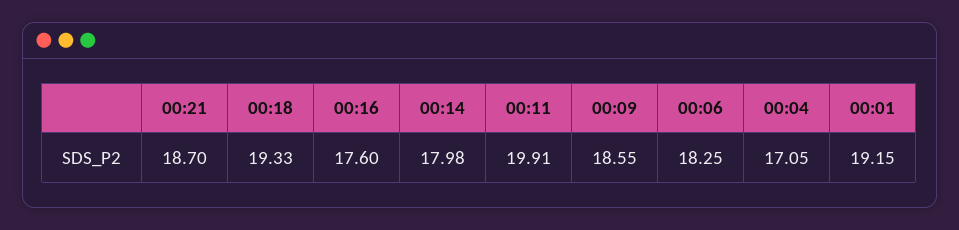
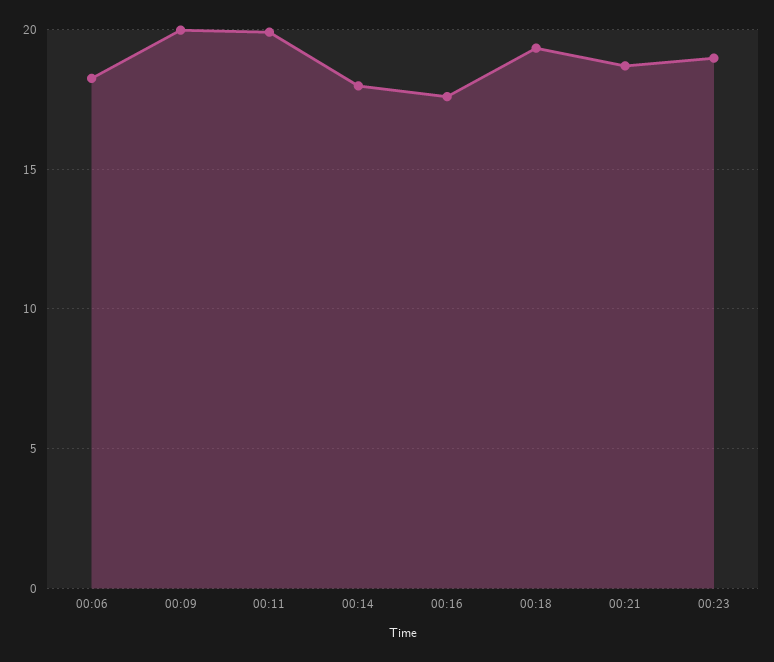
00:09: 18.55 -> 20
00:04: 17.05 -> none
00:01: 19.15 -> none
00:23: none -> 19

